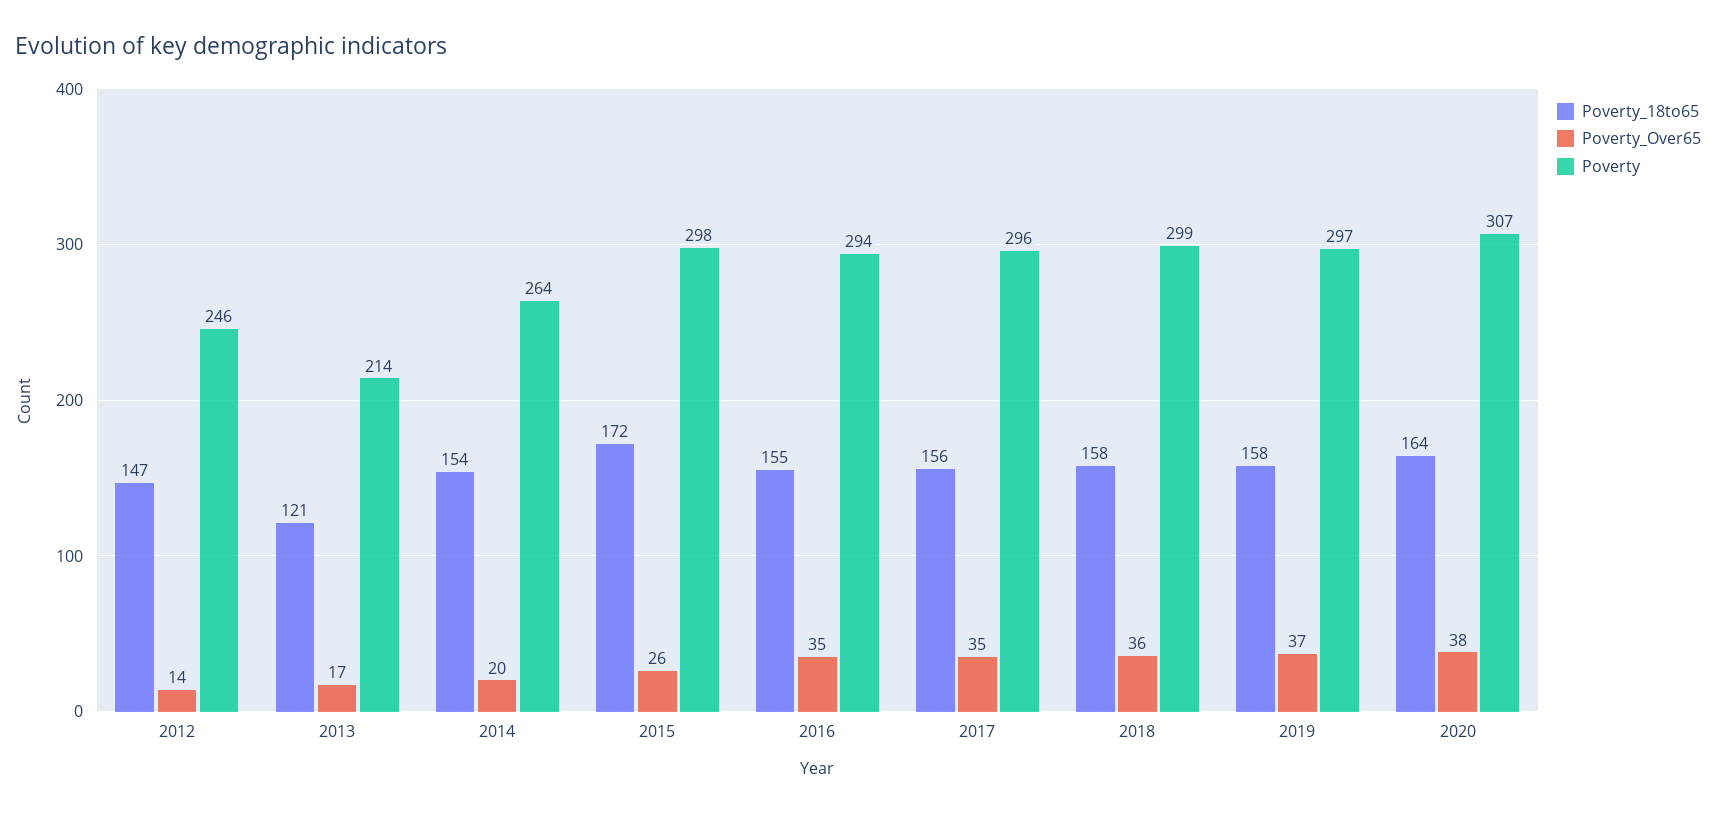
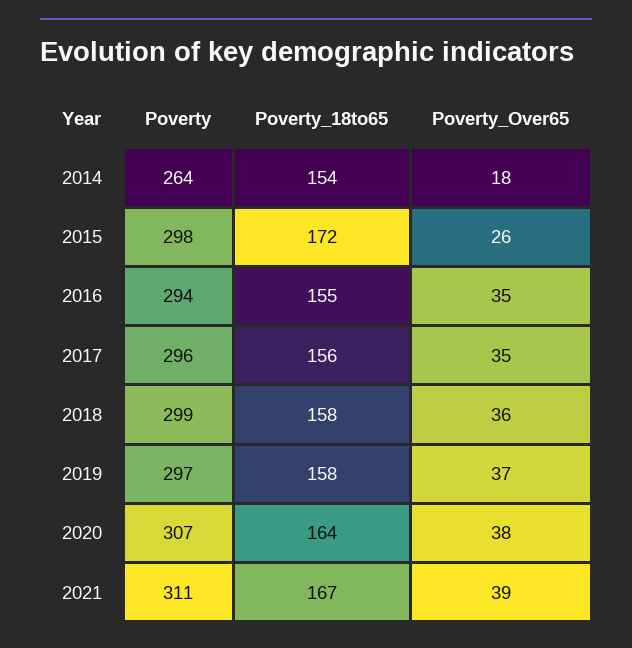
Poverty_18to65, 2012: 147 -> none
Poverty_Over65, 2012: 14 -> none
Poverty, 2012: 246 -> none
Poverty_18to65, 2013: 121 -> none
Poverty_Over65, 2013: 17 -> none
Poverty, 2013: 214 -> none
Poverty_Over65, 2014: 20 -> 18
Poverty, 2021: none -> 311
Poverty_18to65, 2021: none -> 167
Poverty_Over65, 2021: none -> 39

